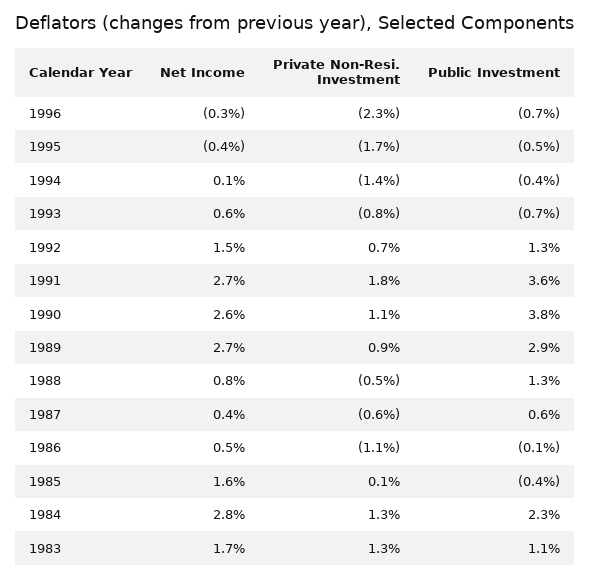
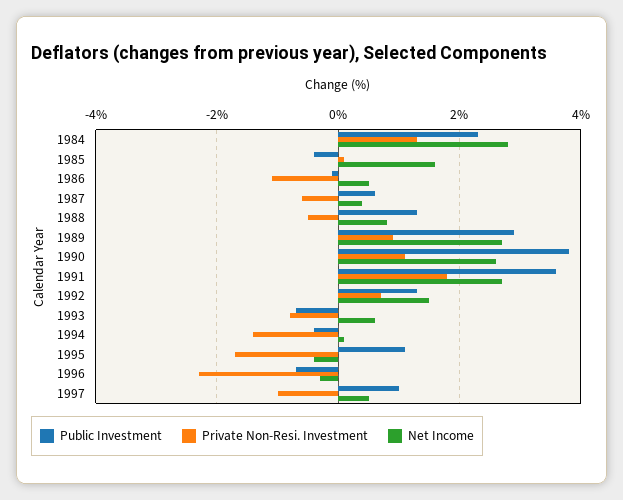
Public Investment, 1995: -0.5 -> 1
Net Income, 1983: 1.7 -> none
Private Non-Resi. Investment, 1983: 1.3 -> none
Public Investment, 1983: 1.1 -> none
Public Investment, 1997: none -> 1
Private Non-Resi. Investment, 1997: none -> -1
Net Income, 1997: none -> 0.5

